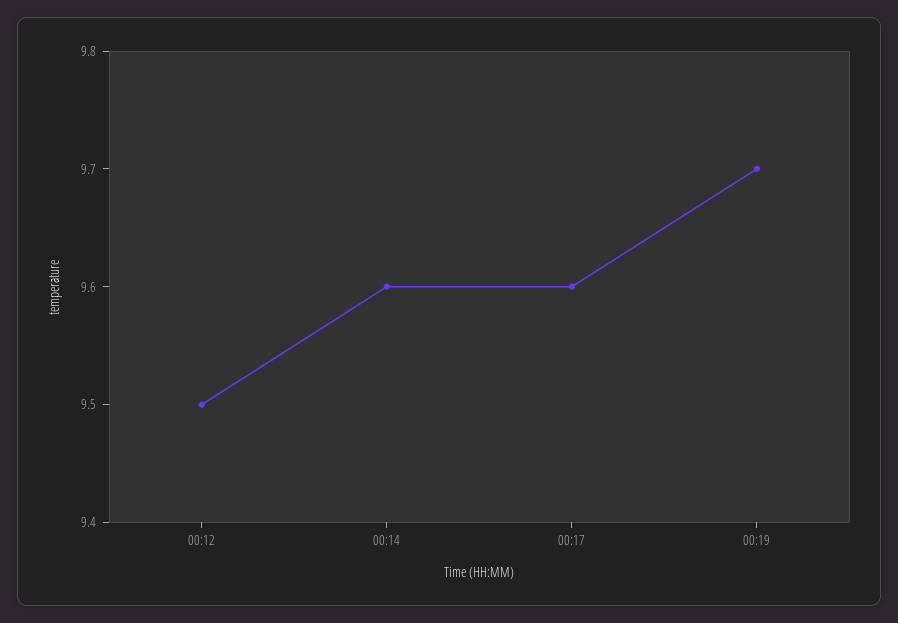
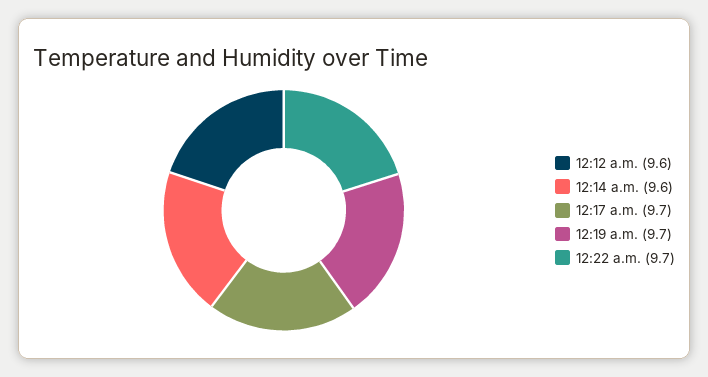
00:12: 9.5 -> 9.6
00:17: 9.6 -> 9.7
12:22 a.m.: none -> 9.7

